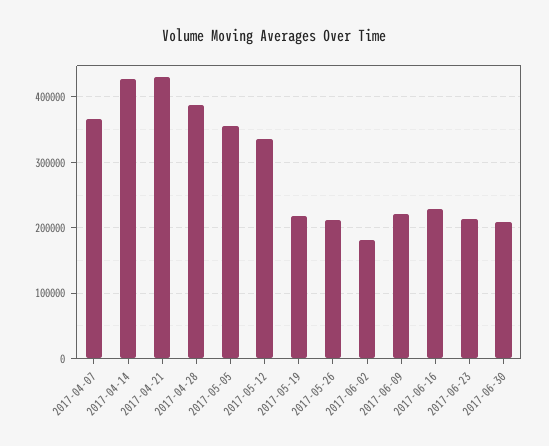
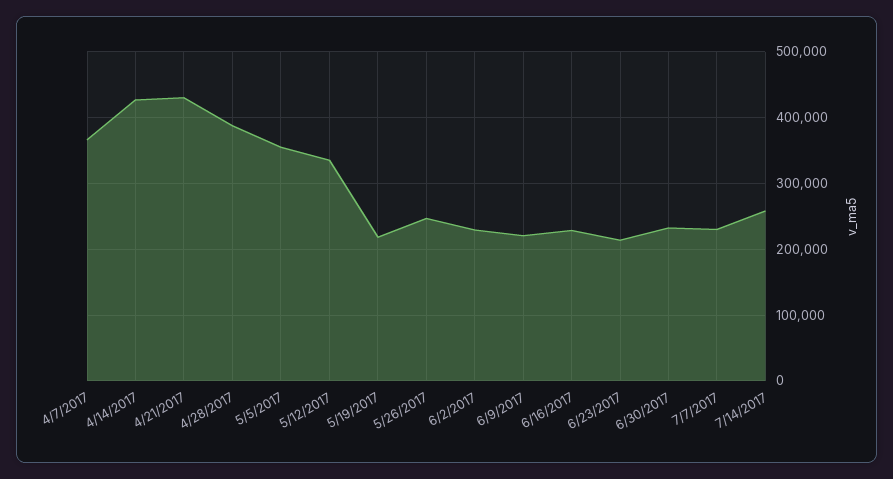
2017-05-26: 210000 -> 250000
2017-06-02: 180000 -> 230000
2017-06-30: 210000 -> 230000
7/7/2017: none -> 230000
7/14/2017: none -> 260000

